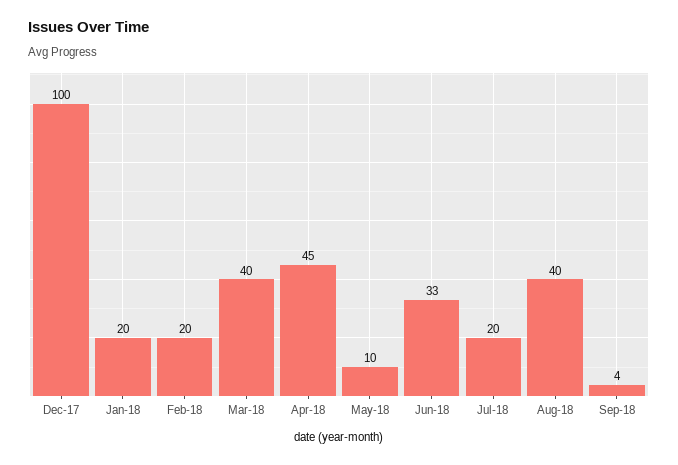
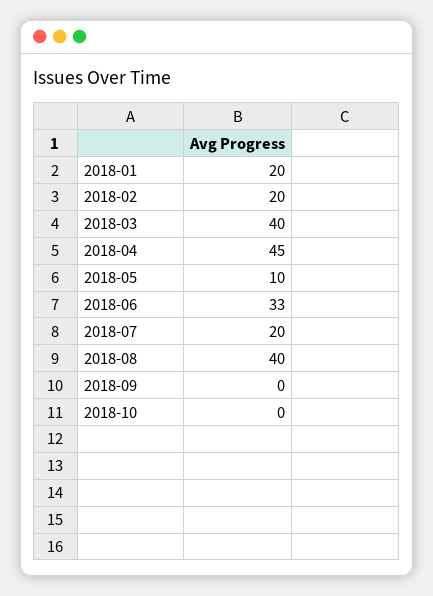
Dec-17: 100 -> none
Sep-18: 4 -> 0
2018-10: none -> 0

